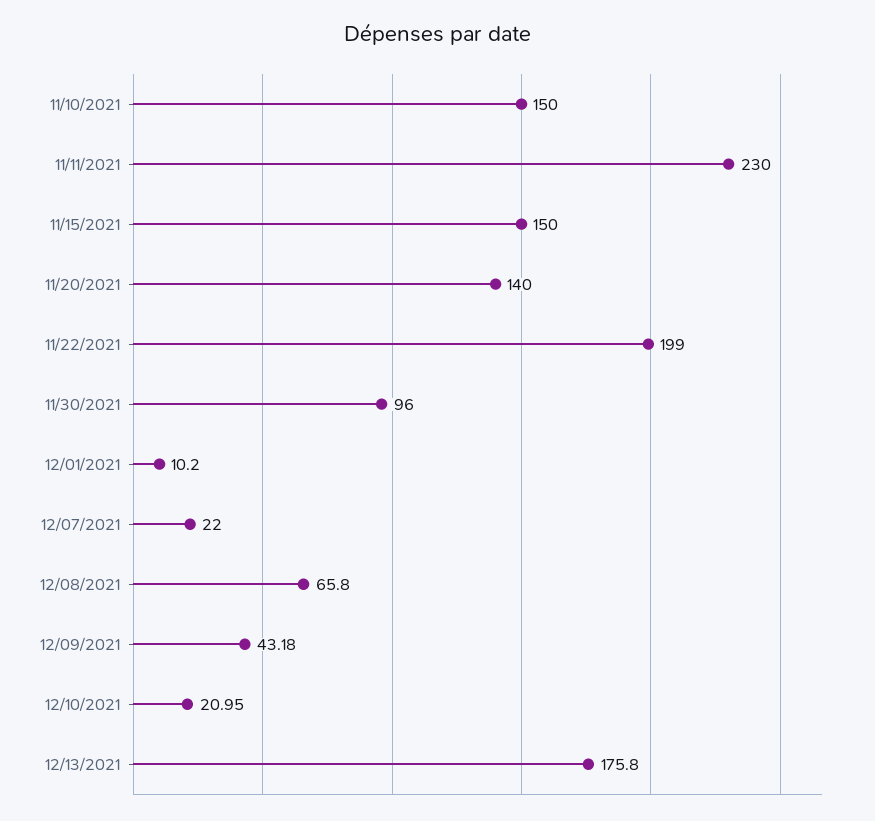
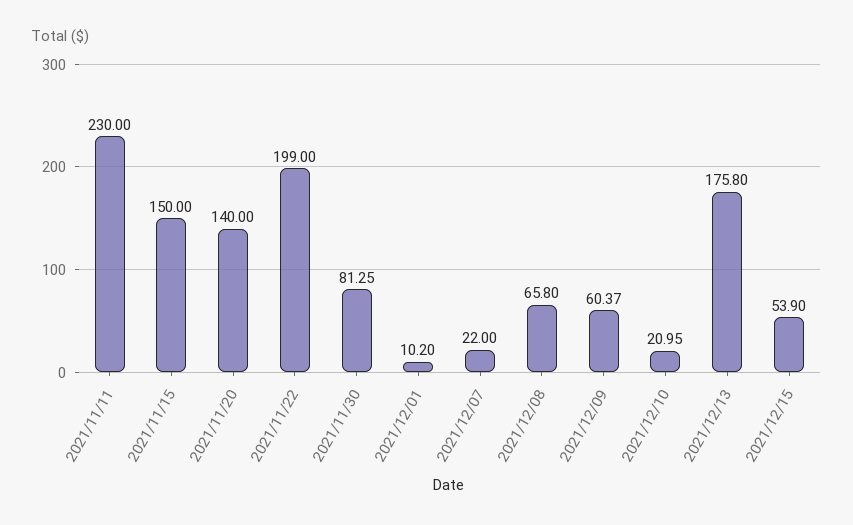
11/10/2021: 150 -> none
11/30/2021: 96 -> 81.25
12/09/2021: 43.18 -> 60.37
2021/12/15: none -> 53.9

